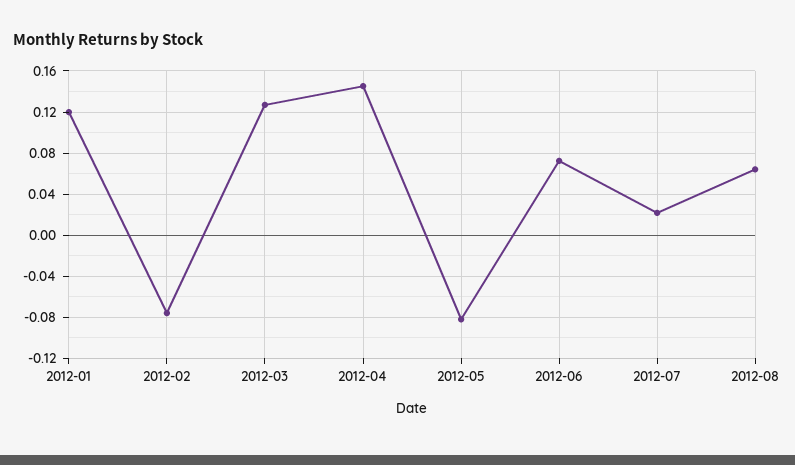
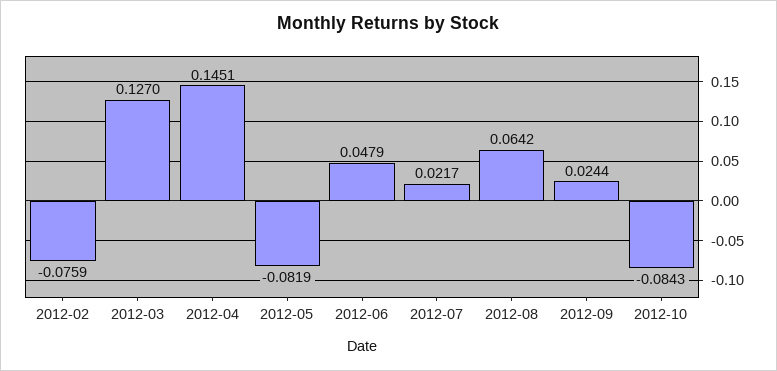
2012-01: 0.12 -> none
2012-06: 0.07 -> 0.0479
2012-09: none -> 0.0244
2012-10: none -> -0.0843

